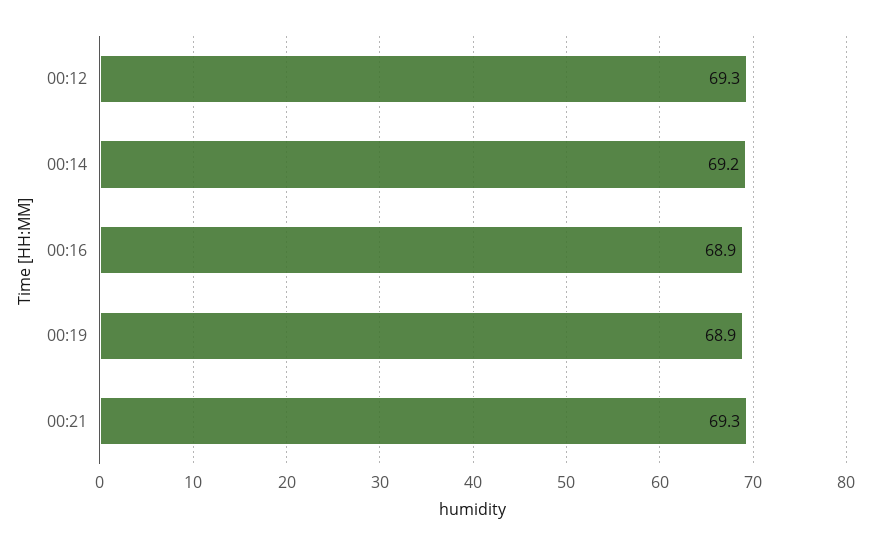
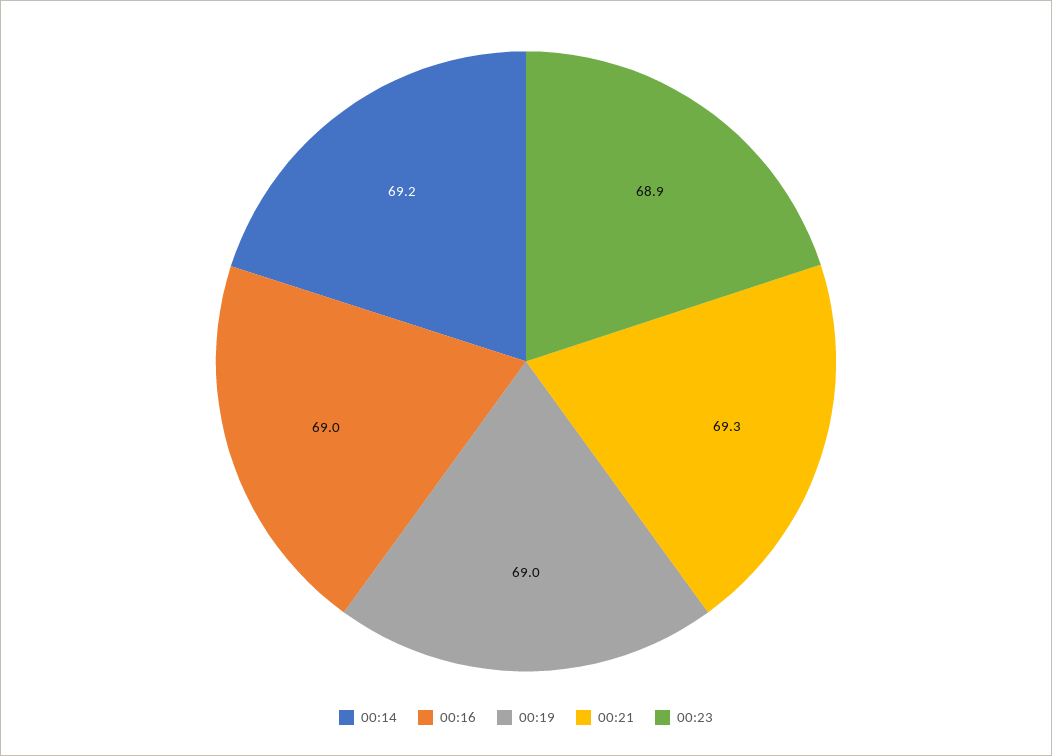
00:12: 69.3 -> none
00:16: 68.9 -> 69
00:19: 68.9 -> 69
00:23: none -> 68.9

